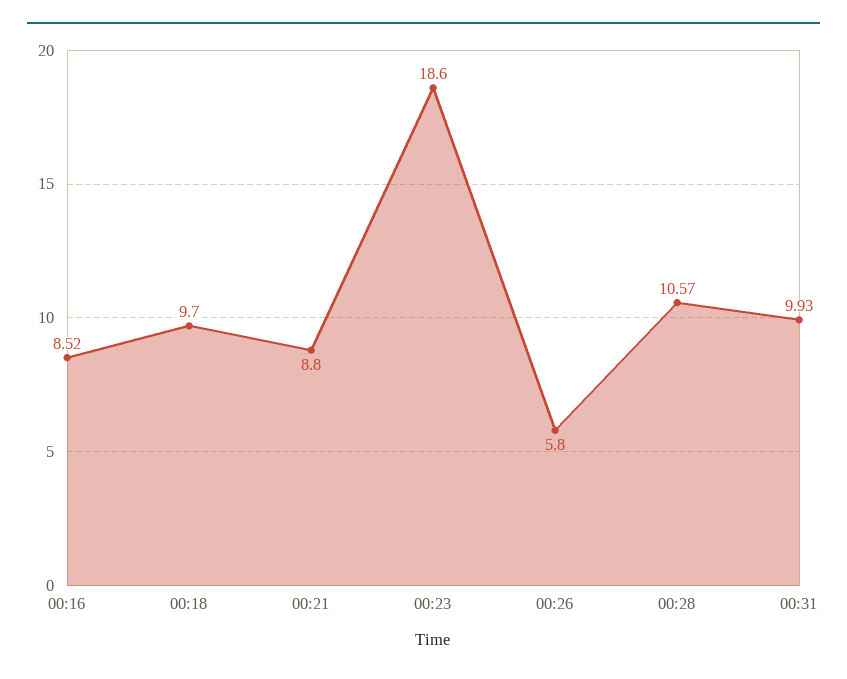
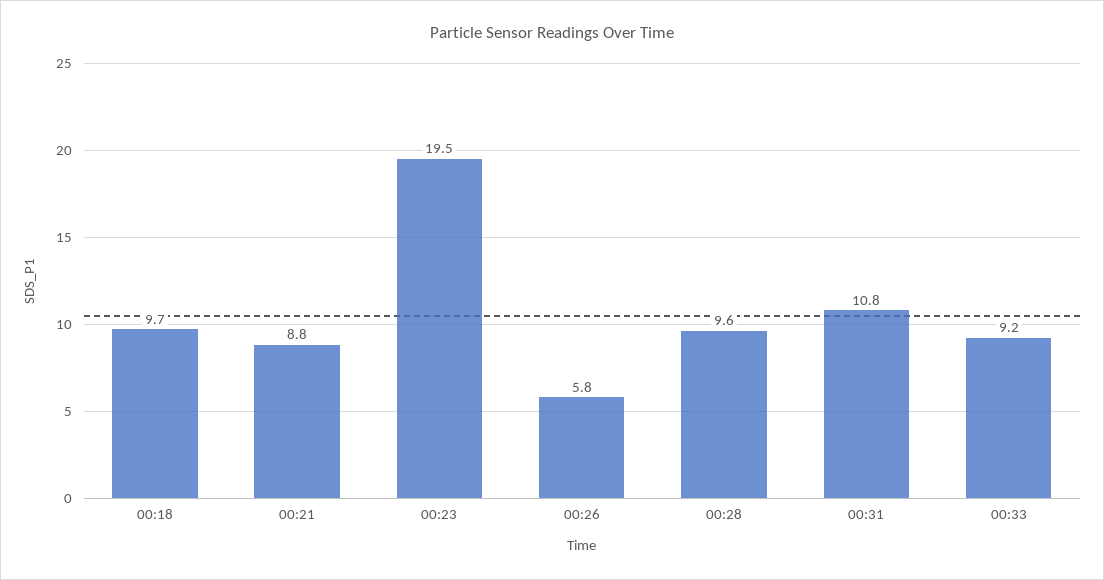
00:16: 8.52 -> none
00:23: 18.6 -> 19.5
00:28: 10.57 -> 9.6
00:31: 9.93 -> 10.8
00:33: none -> 9.2

